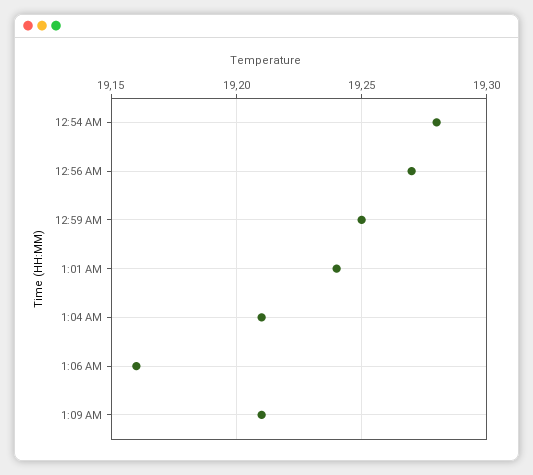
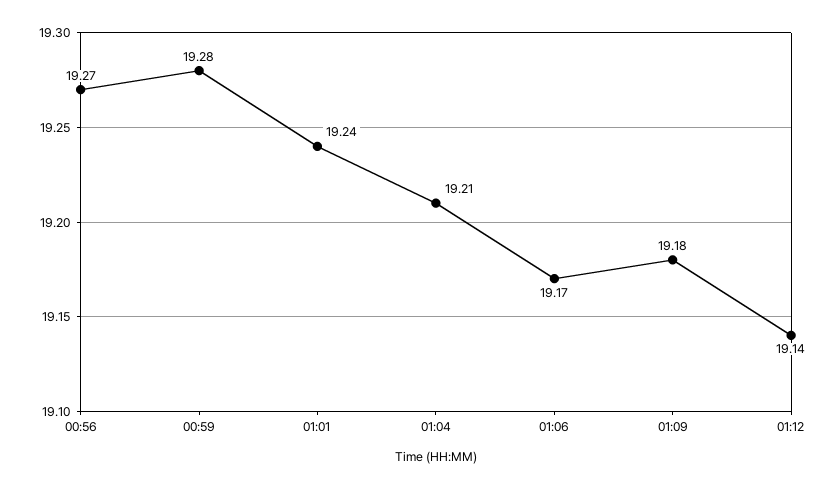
12:54 AM: 19.28 -> none
12:59 AM: 19.25 -> 19.28
1:06 AM: 19.16 -> 19.17
1:09 AM: 19.21 -> 19.18
01:12: none -> 19.14

